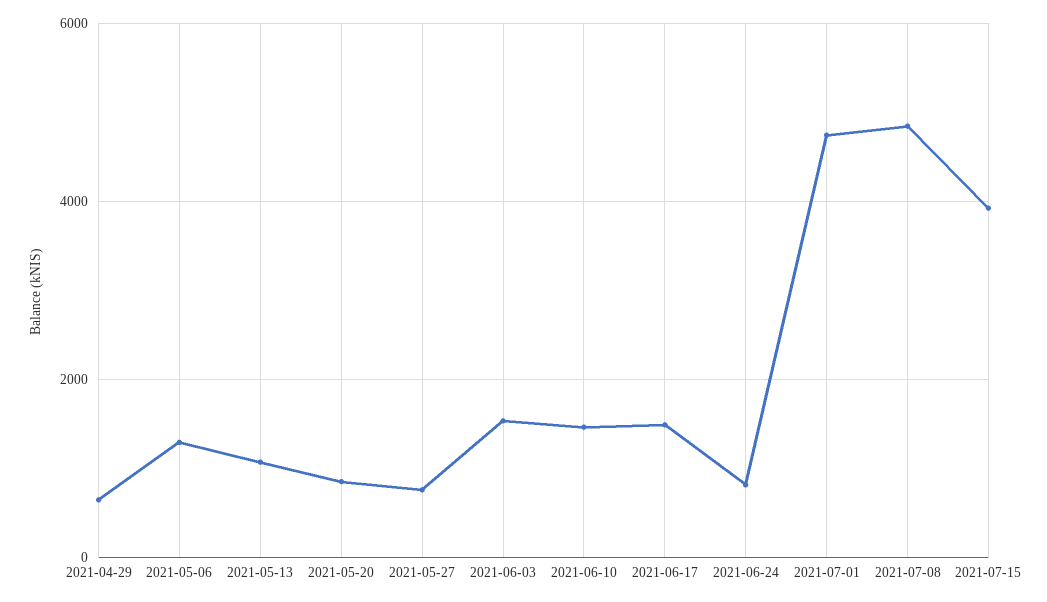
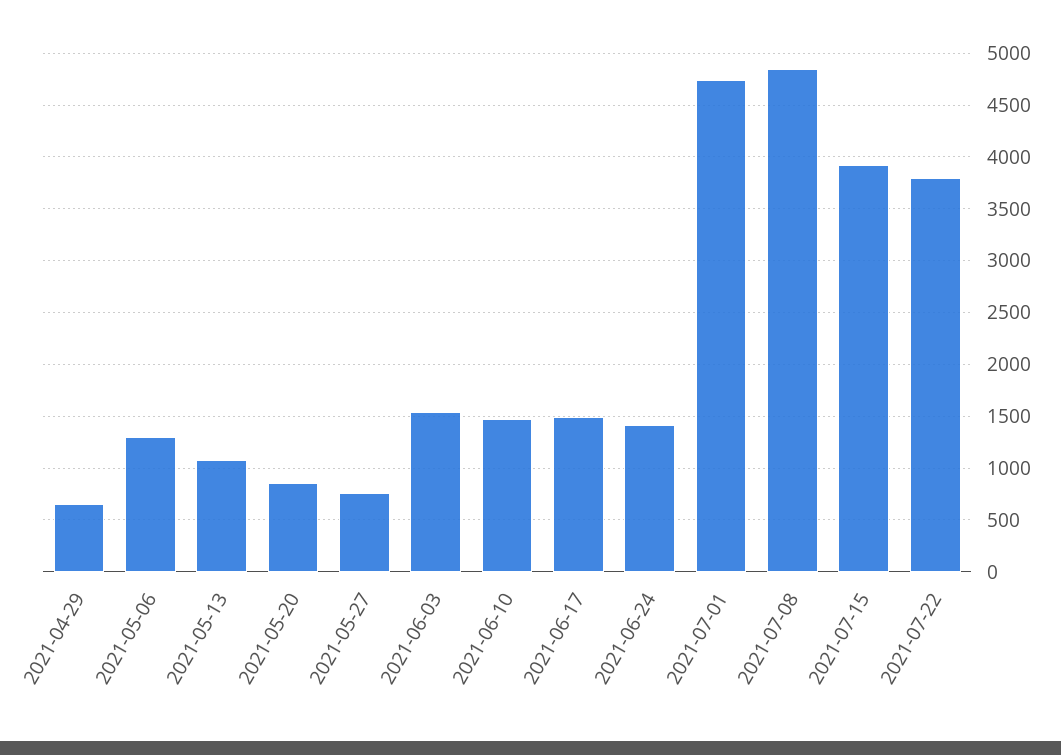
2021-06-24: 800 -> 1400
2021-07-22: none -> 3800

